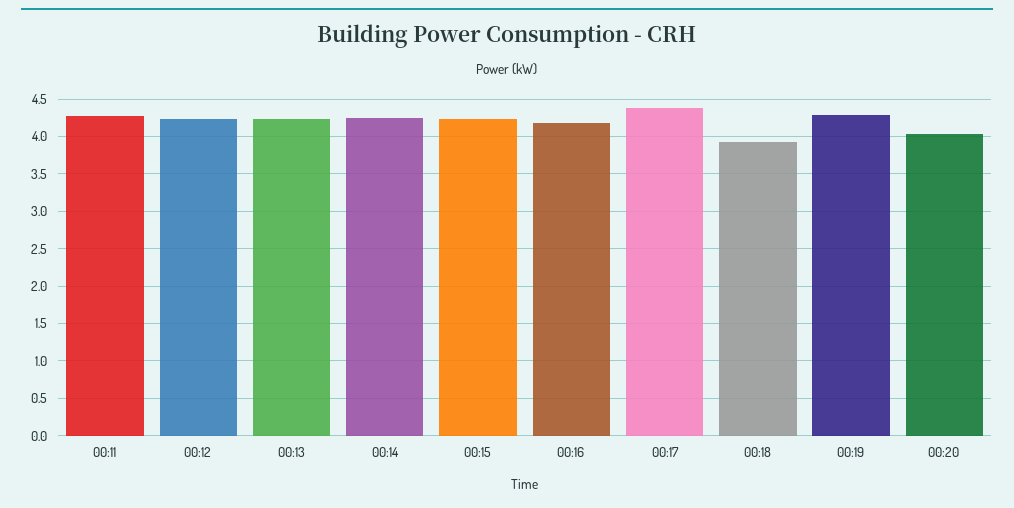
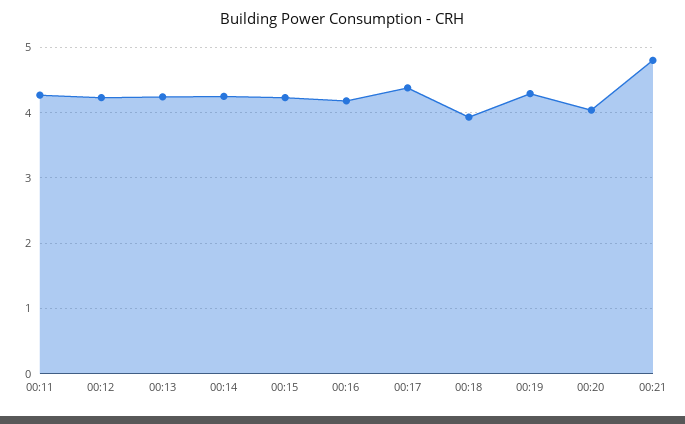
00:21: none -> 4.8

